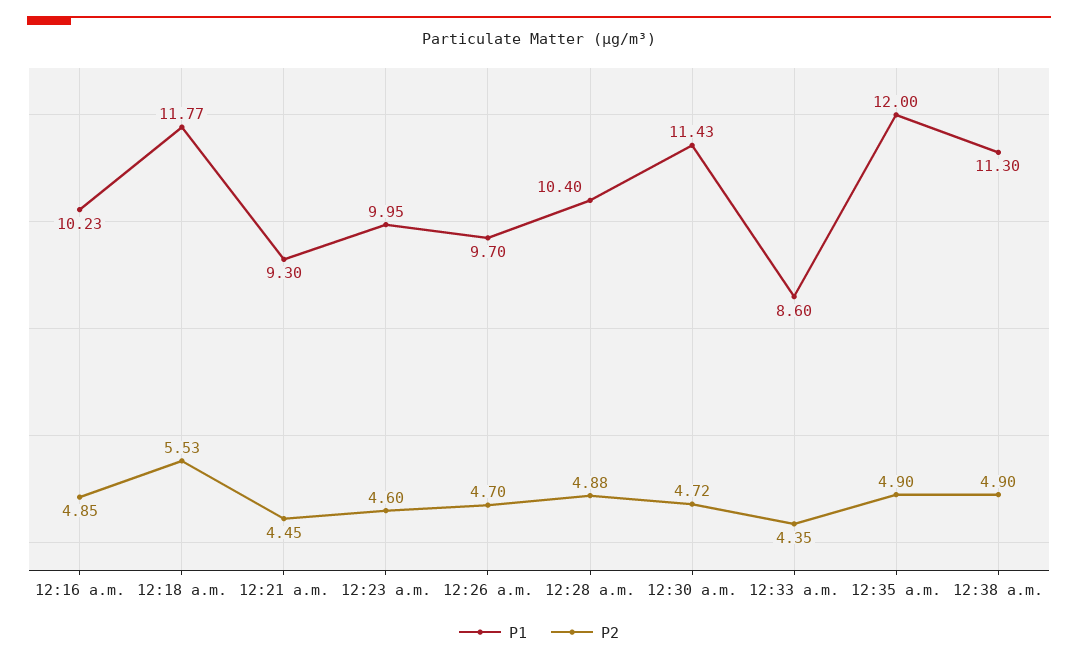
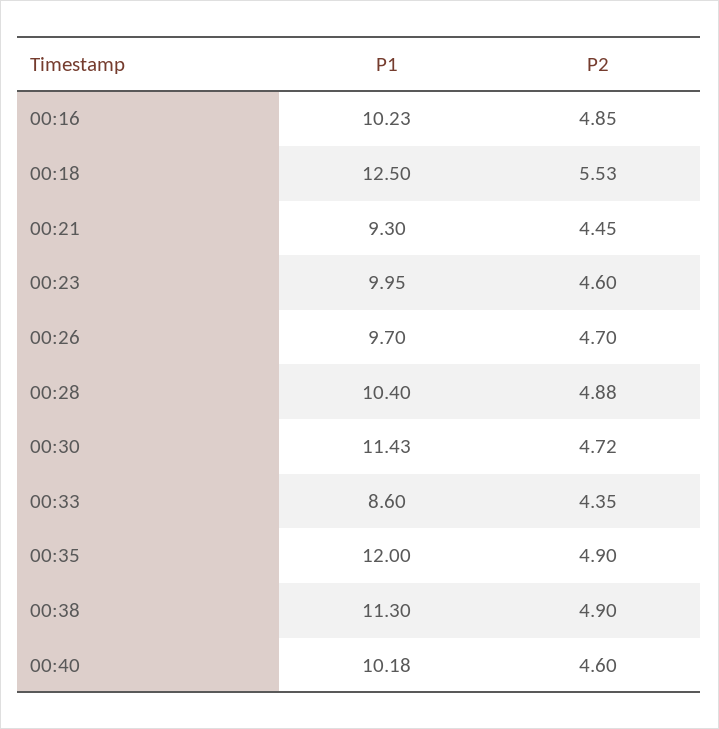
P1, 12:18 a.m.: 11.77 -> 12.5
P1, 00:40: none -> 10.18
P2, 00:40: none -> 4.6

